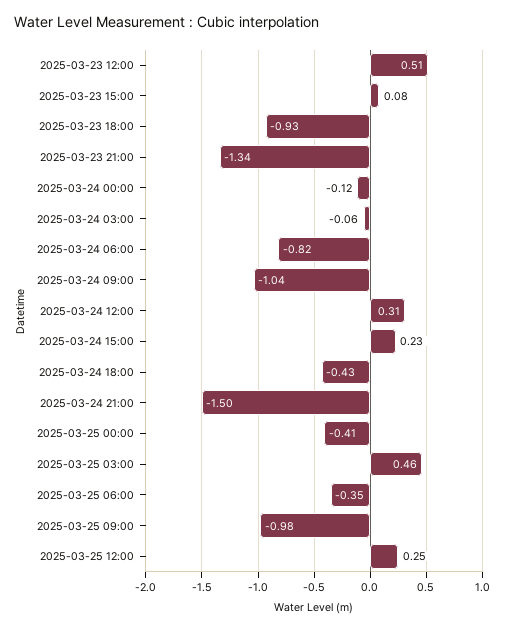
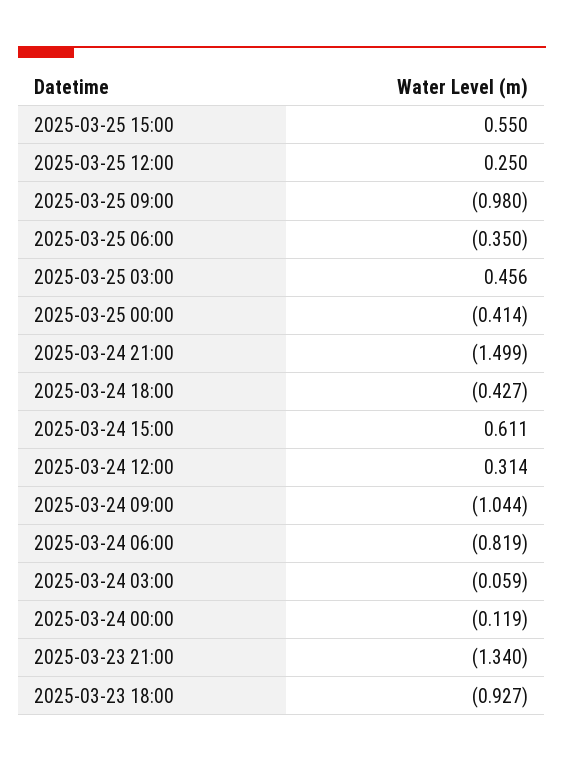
2025-03-23 12:00: 0.51 -> none
2025-03-23 15:00: 0.08 -> none
2025-03-24 15:00: 0.23 -> 0.611
2025-03-25 15:00: none -> 0.55

